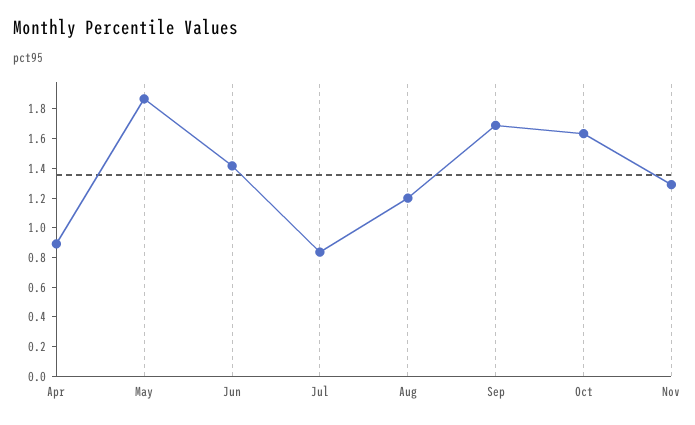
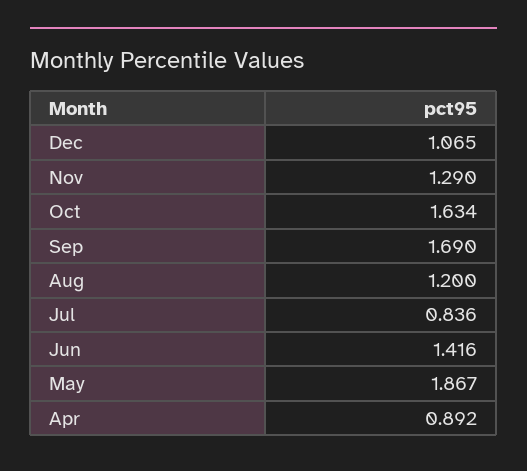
Dec: none -> 1.065

